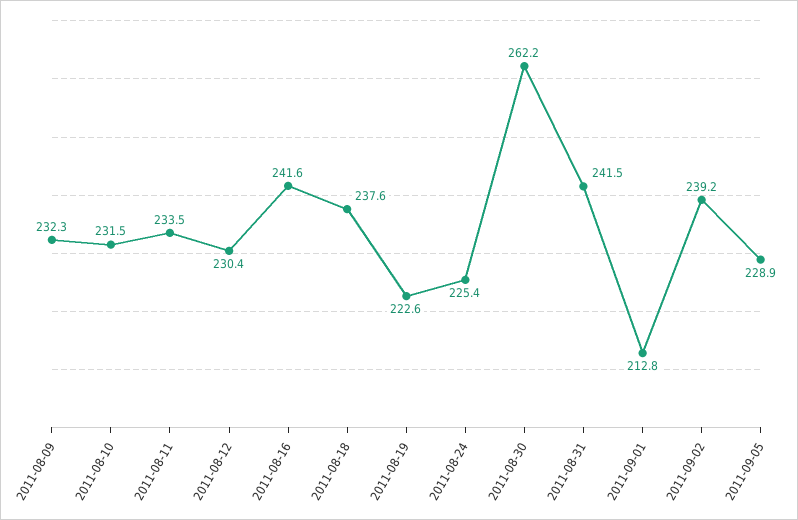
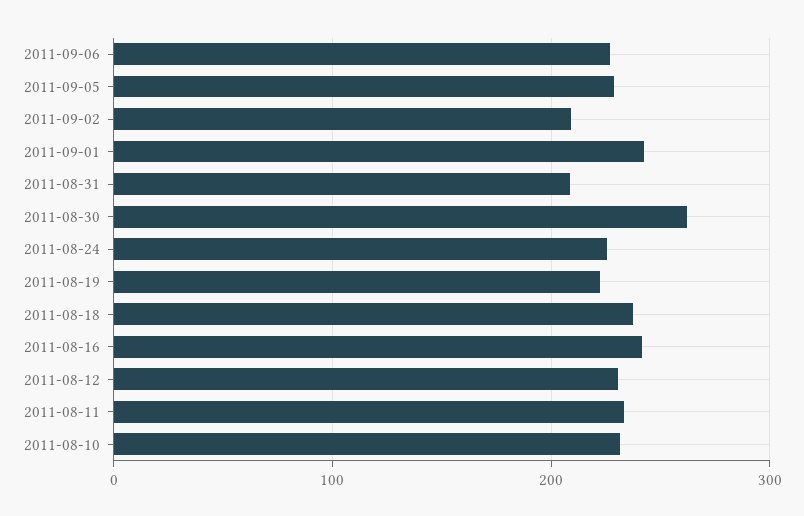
2011-08-09: 232.3 -> none
2011-08-31: 241.5 -> 210
2011-09-01: 212.8 -> 240
2011-09-02: 239.2 -> 210
2011-09-06: none -> 230

